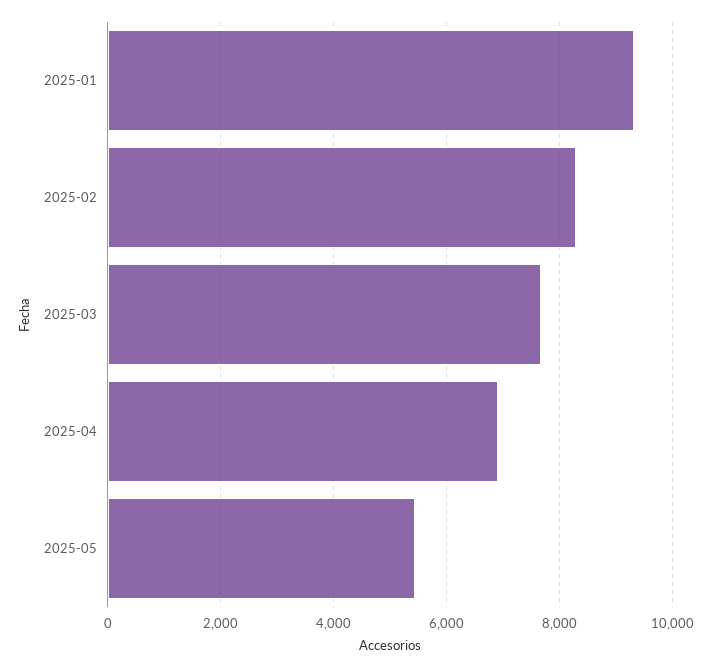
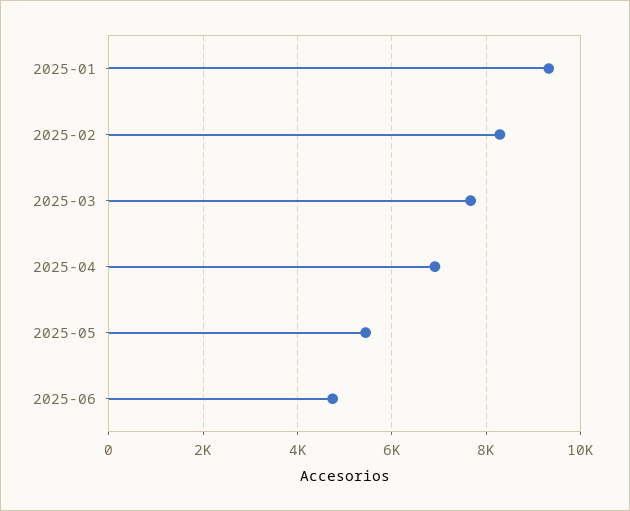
2025-06: none -> 4800

